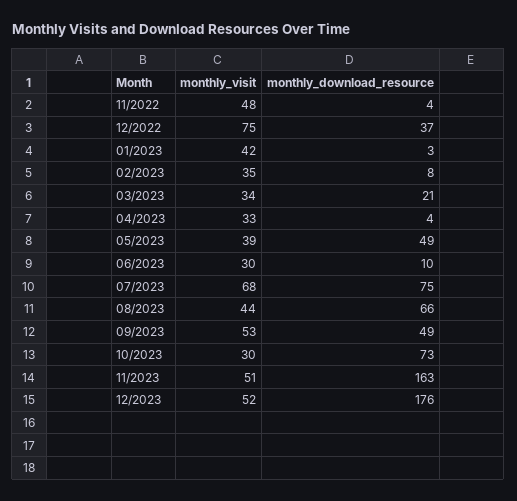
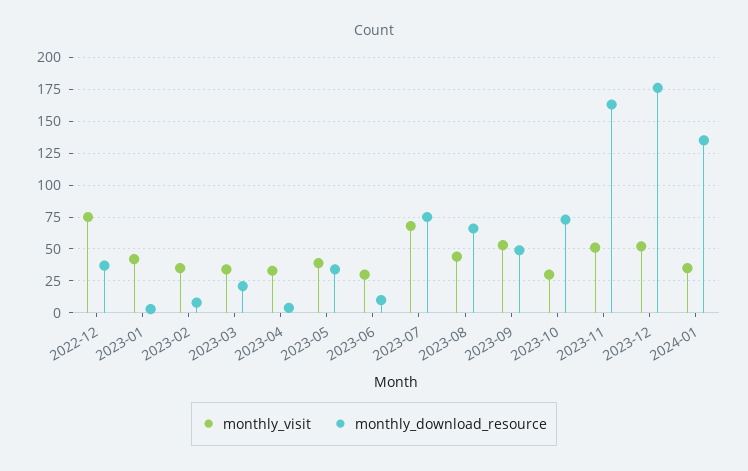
monthly_visit, 11/2022: 48 -> none
monthly_download_resource, 11/2022: 4 -> none
monthly_download_resource, 05/2023: 49 -> 35
monthly_visit, 2024-01: none -> 35
monthly_download_resource, 2024-01: none -> 135

